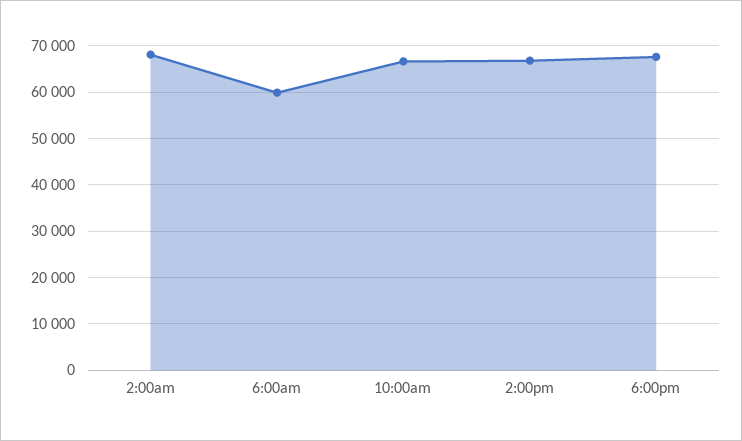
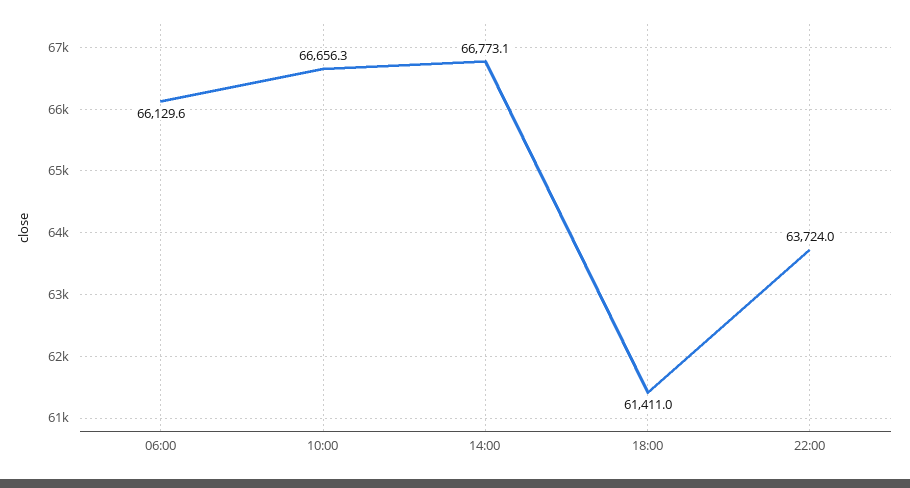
2:00am: 68000 -> none
6:00am: 60000 -> 66129.6
6:00pm: 68000 -> 61411
22:00: none -> 63724

